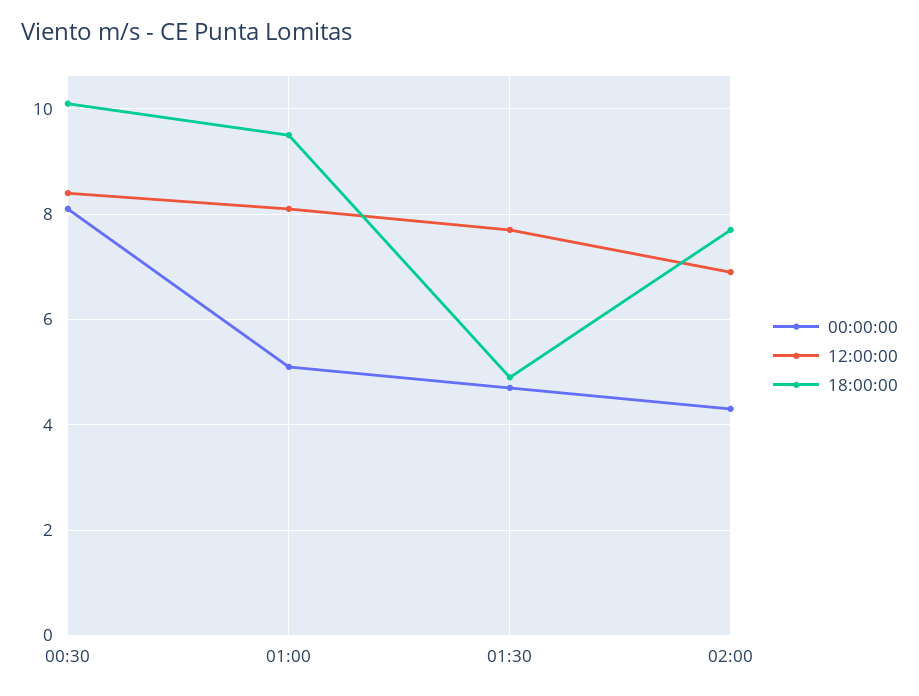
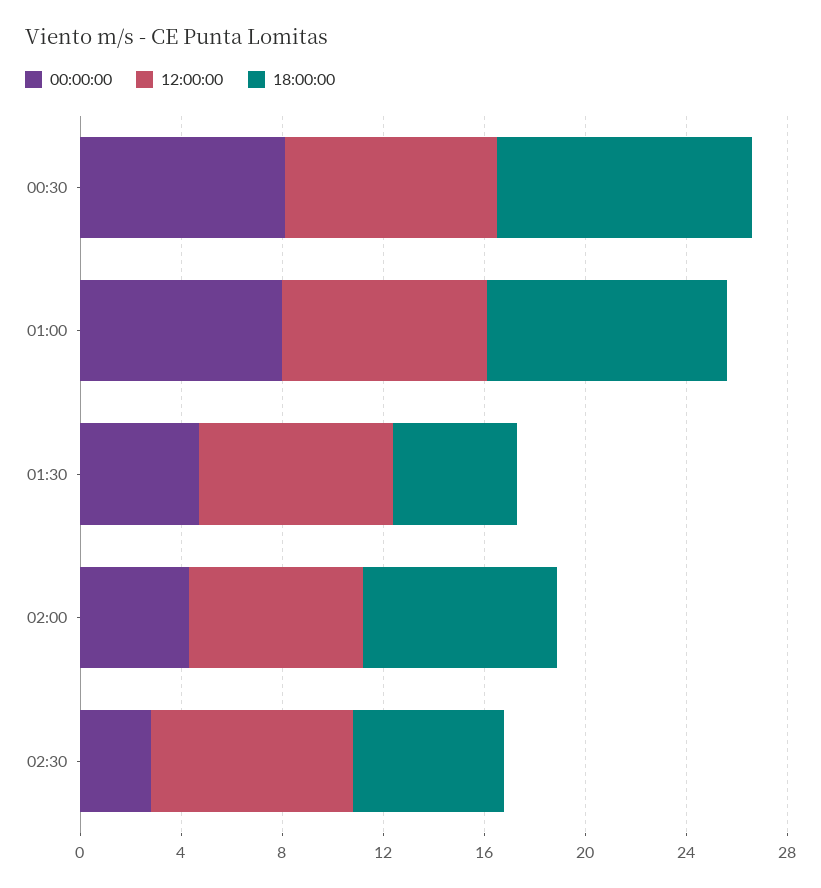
00:00:00, 01:00: 5 -> 8
00:00:00, 02:30: none -> 3
12:00:00, 02:30: none -> 8
18:00:00, 02:30: none -> 6

